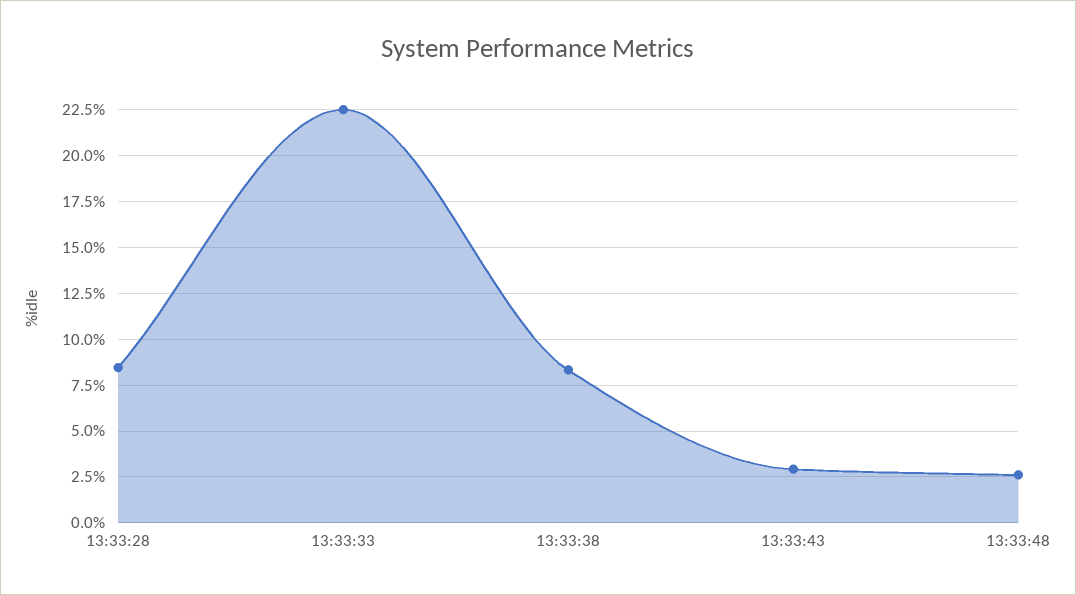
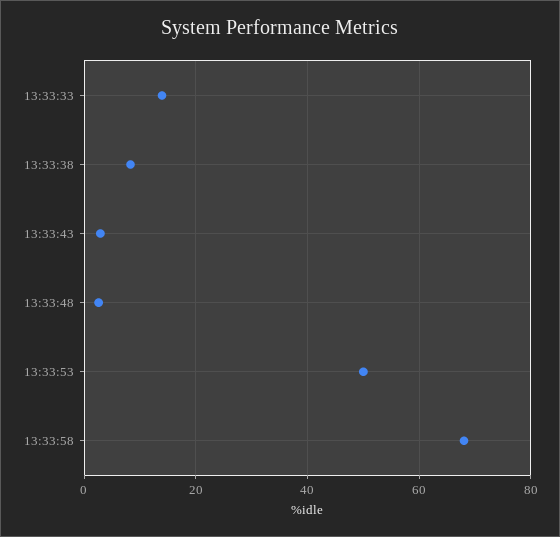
13:33:28: 8.5 -> none
13:33:33: 22.5 -> 14
13:33:53: none -> 50
13:33:58: none -> 68

